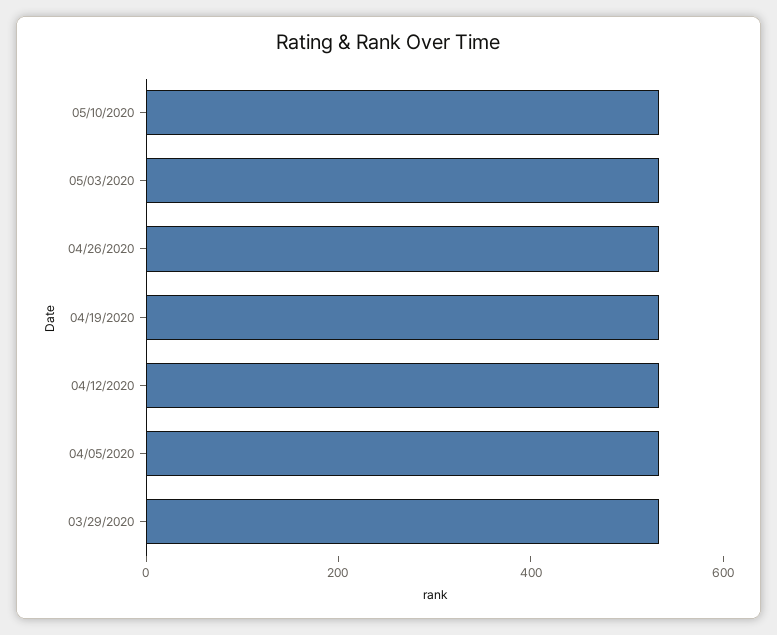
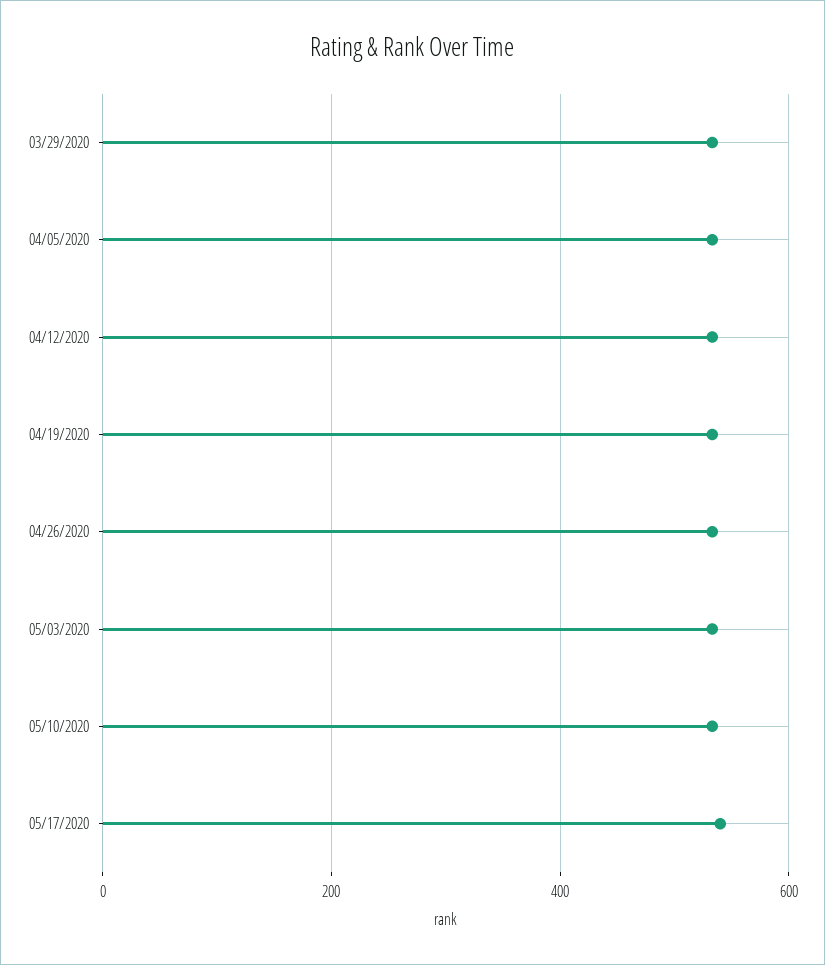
05/17/2020: none -> 540

